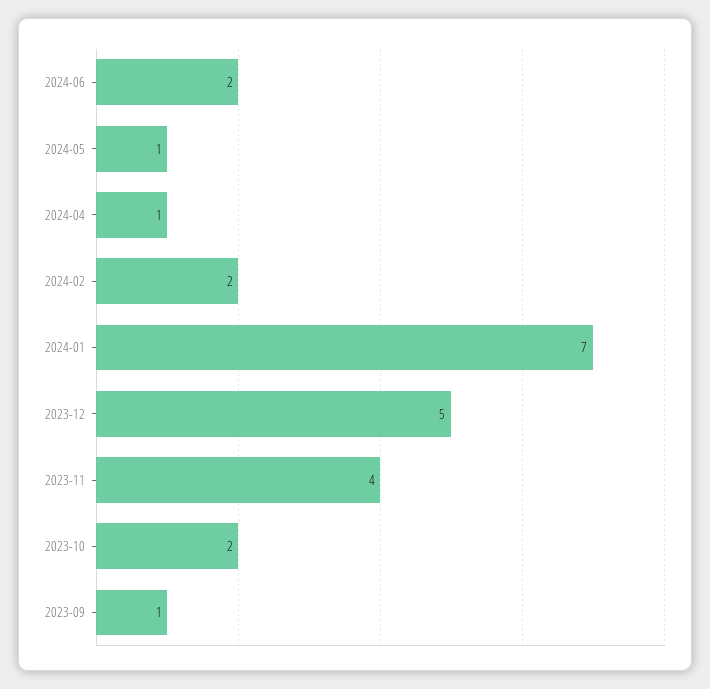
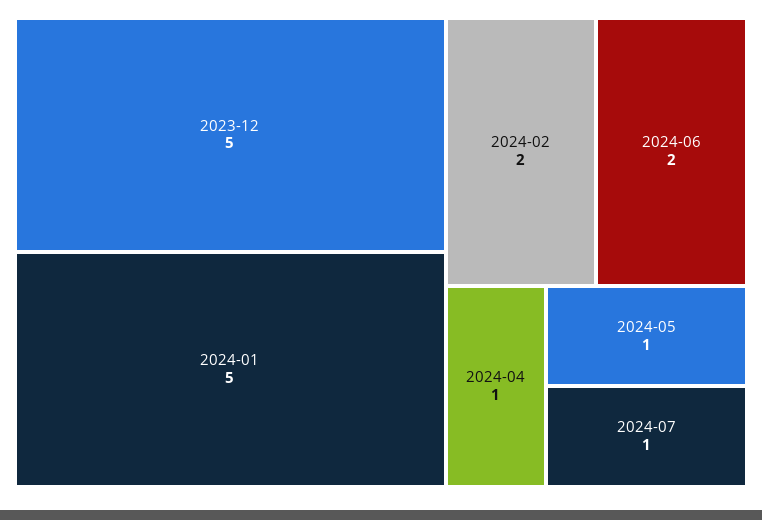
2024-01: 7 -> 5
2023-11: 4 -> none
2023-10: 2 -> none
2023-09: 1 -> none
2024-07: none -> 1

